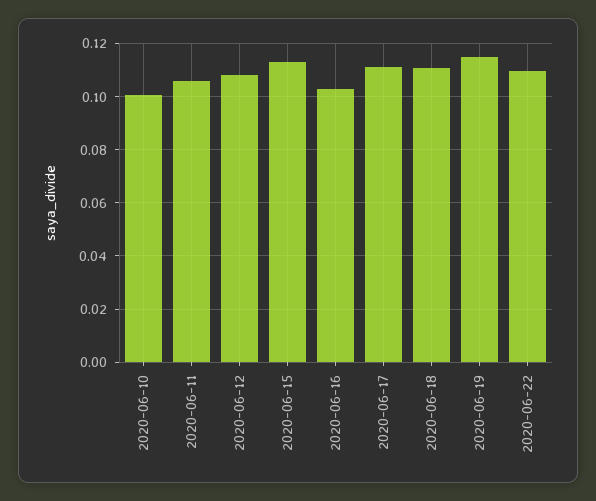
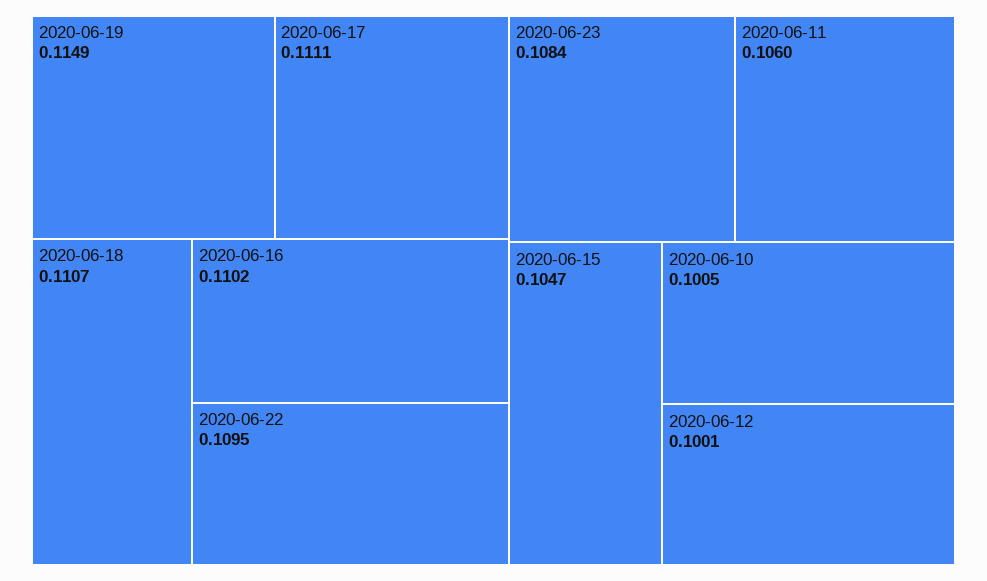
2020-06-12: 0.1075 -> 0.1001
2020-06-15: 0.1125 -> 0.1047
2020-06-16: 0.1025 -> 0.1102
2020-06-23: none -> 0.1084

